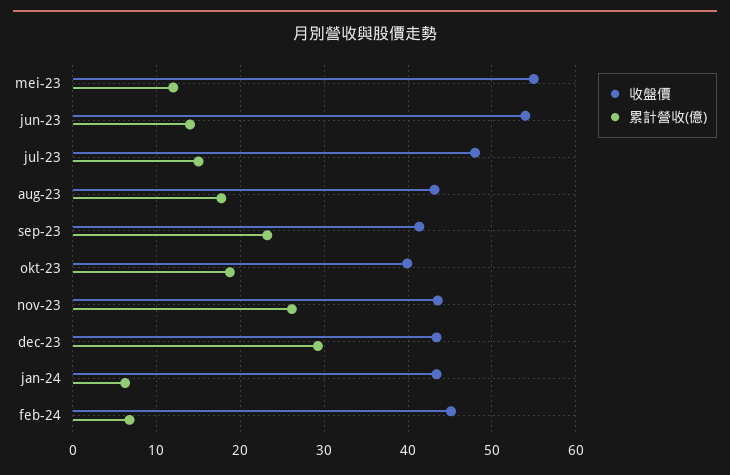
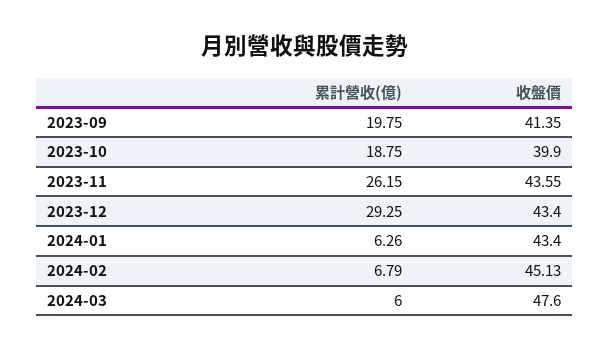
收盤價, mei-23: 55 -> none
累計營收(億), mei-23: 12 -> none
收盤價, jun-23: 54 -> none
累計營收(億), jun-23: 14 -> none
收盤價, jul-23: 48 -> none
累計營收(億), jul-23: 15 -> none
收盤價, aug-23: 43 -> none
累計營收(億), aug-23: 18 -> none
累計營收(億), sep-23: 23 -> 19.75
累計營收(億), 2024-03: none -> 6
收盤價, 2024-03: none -> 47.6

